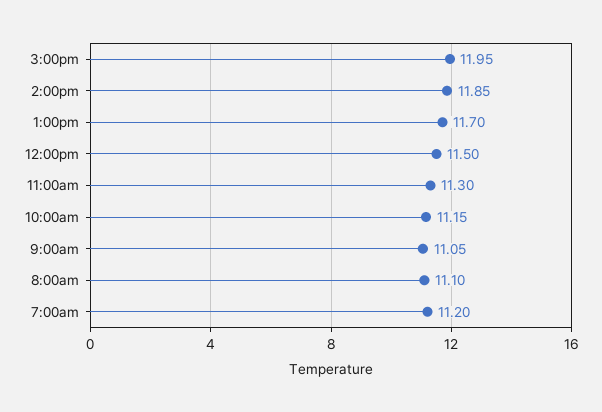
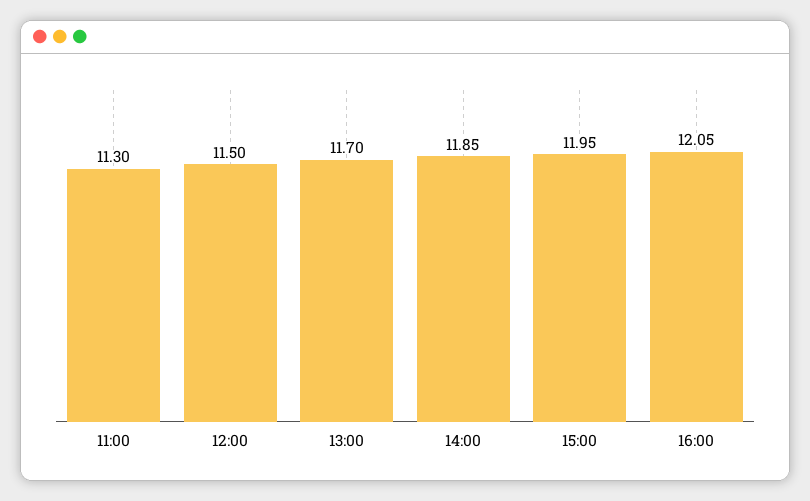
10:00am: 11.15 -> none
9:00am: 11.05 -> none
8:00am: 11.1 -> none
7:00am: 11.2 -> none
16:00: none -> 12.05

